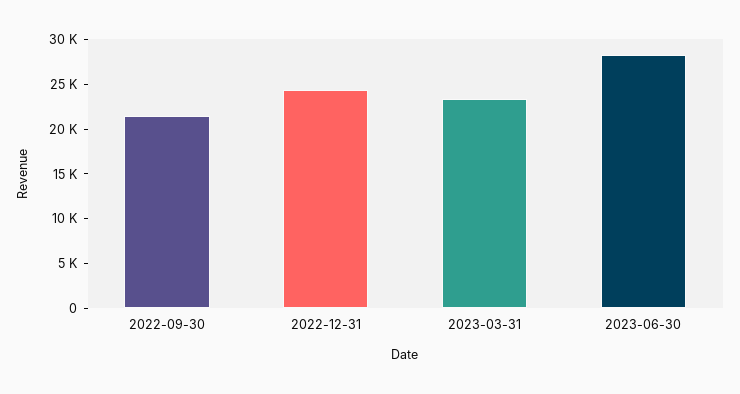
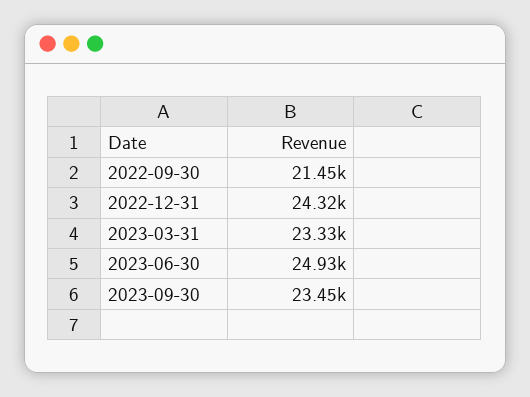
2023-06-30: 28000 -> 24930
2023-09-30: none -> 23450

